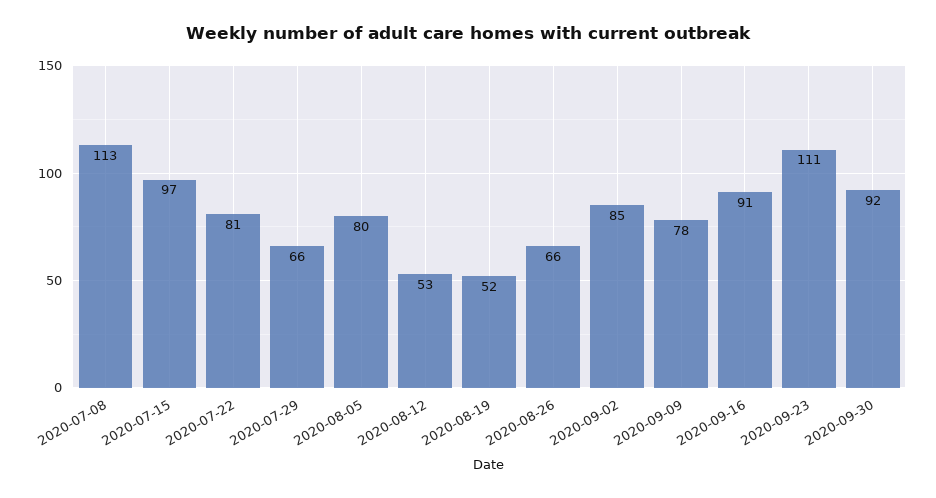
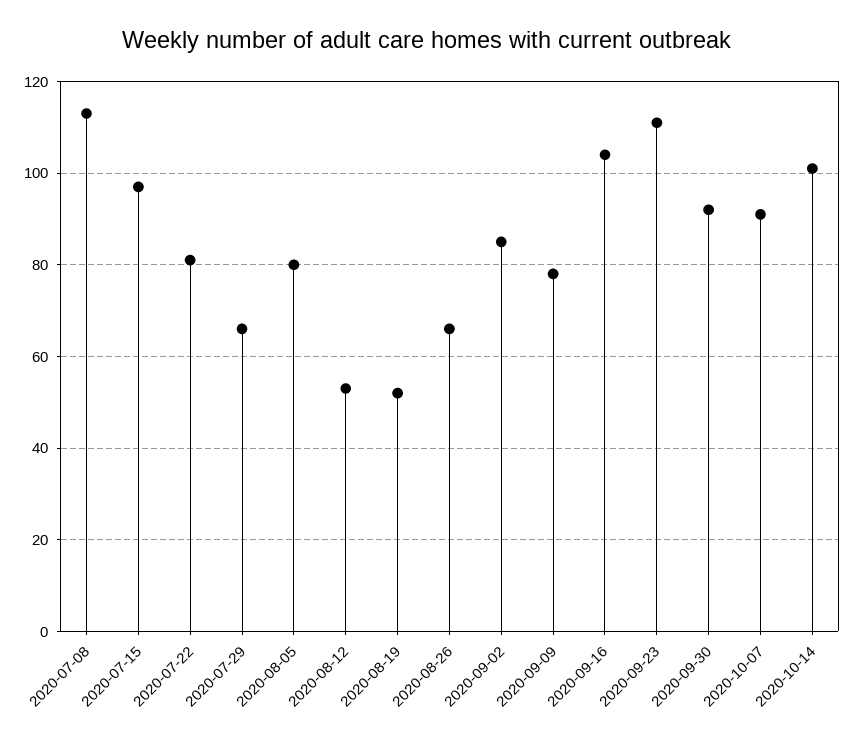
2020-09-16: 91 -> 105
2020-10-07: none -> 90
2020-10-14: none -> 100

